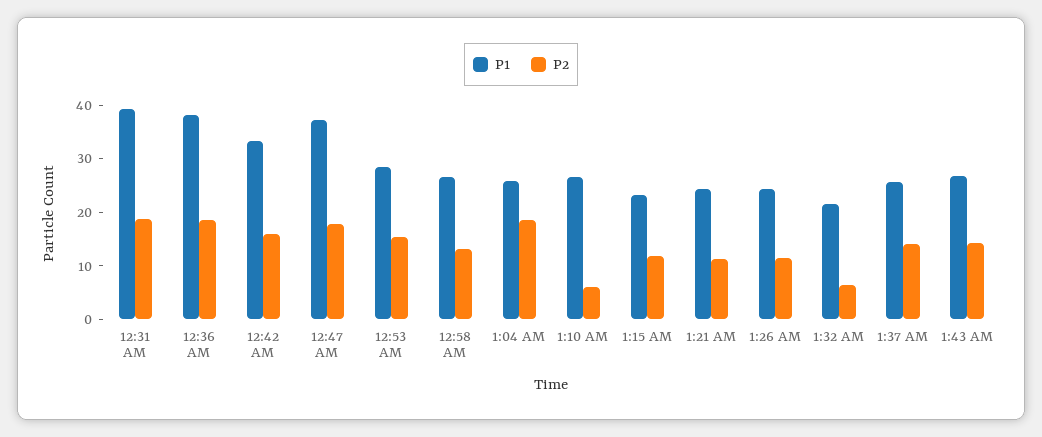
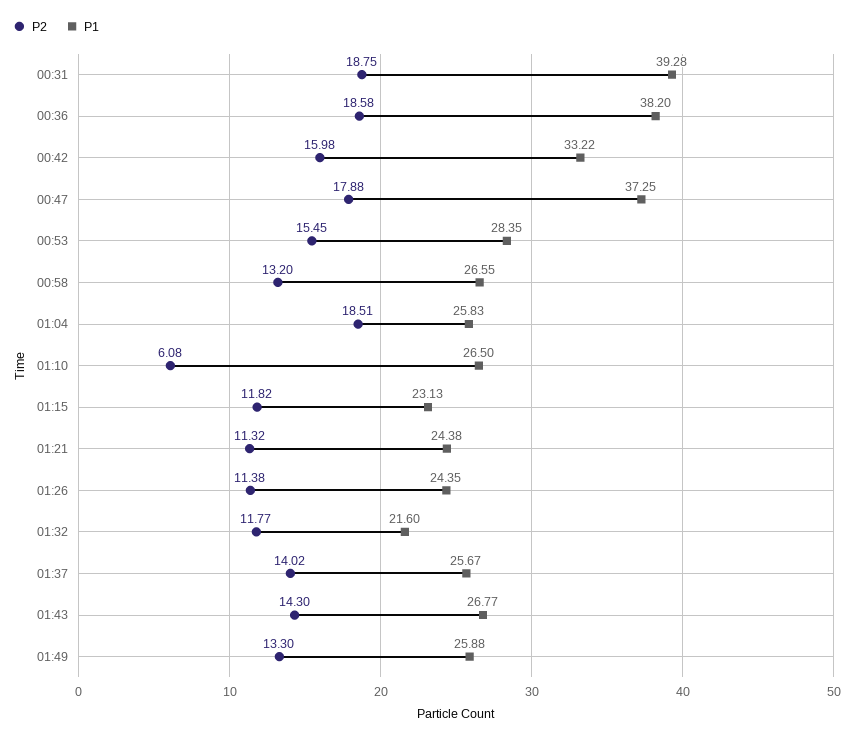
P2, 1:32 AM: 6 -> 11.77
P2, 01:49: none -> 13.3
P1, 01:49: none -> 25.88

